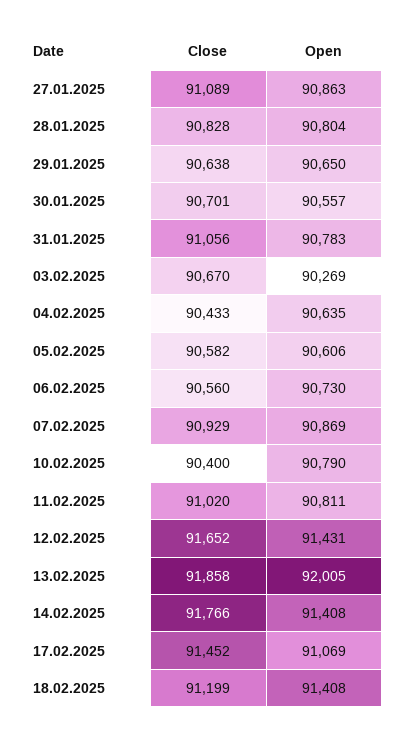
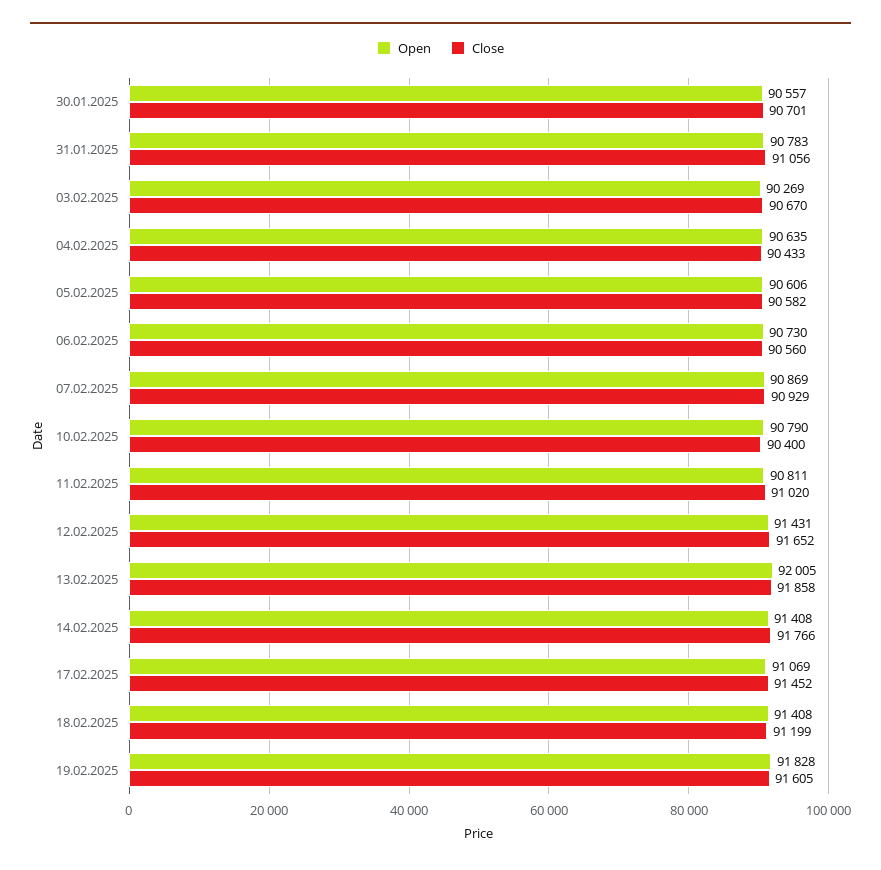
Close, 27.01.2025: 91089 -> none
Open, 27.01.2025: 90863 -> none
Close, 28.01.2025: 90828 -> none
Open, 28.01.2025: 90804 -> none
Close, 29.01.2025: 90638 -> none
Open, 29.01.2025: 90650 -> none
Open, 19.02.2025: none -> 91828
Close, 19.02.2025: none -> 91605

